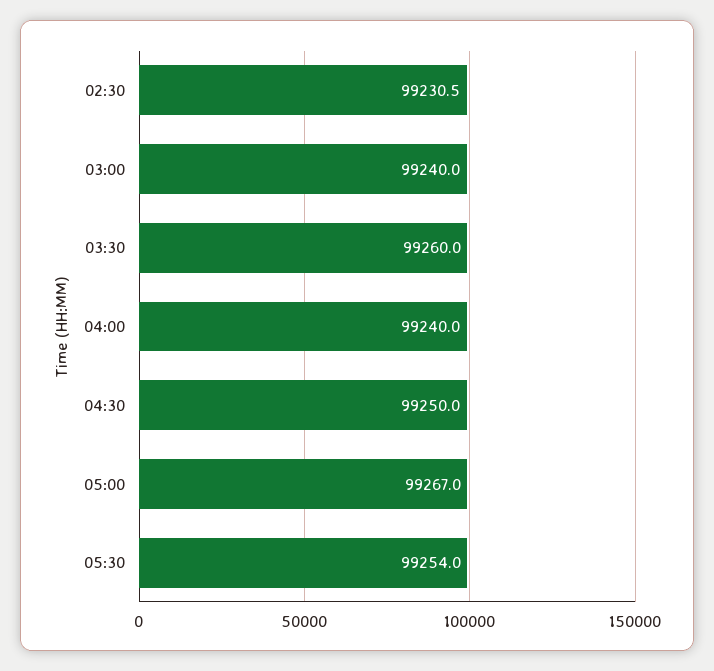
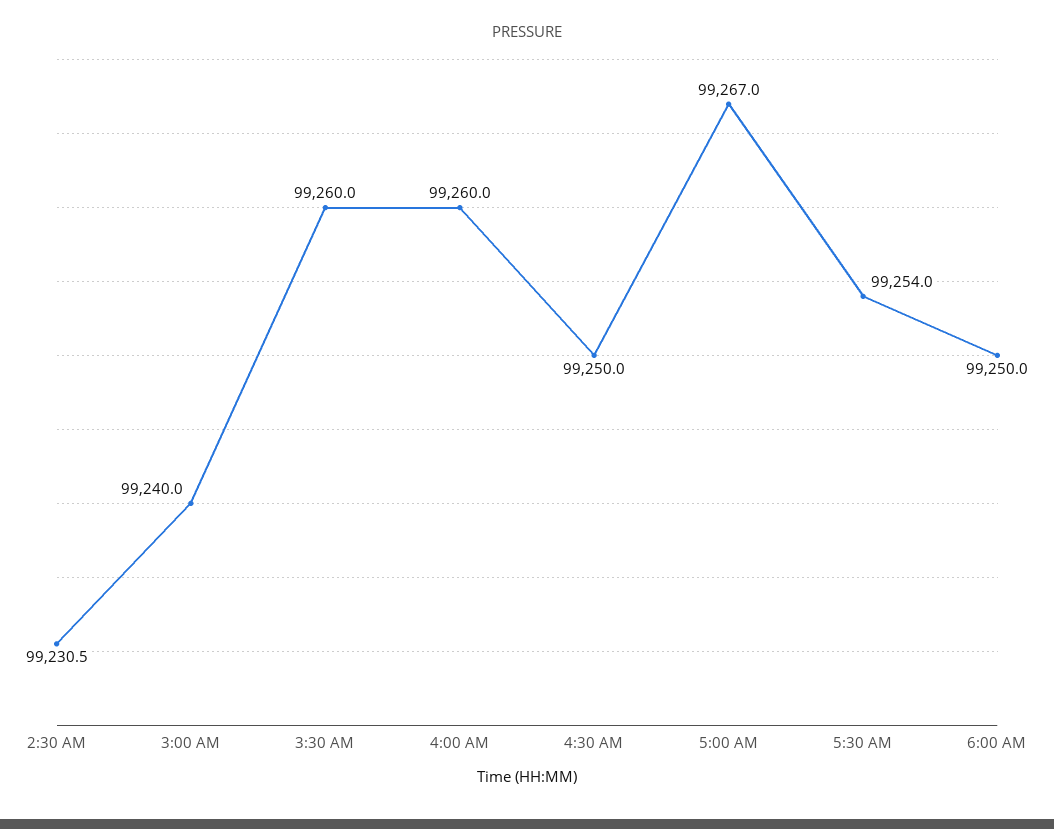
04:00: 99240 -> 99260
6:00 AM: none -> 99250

